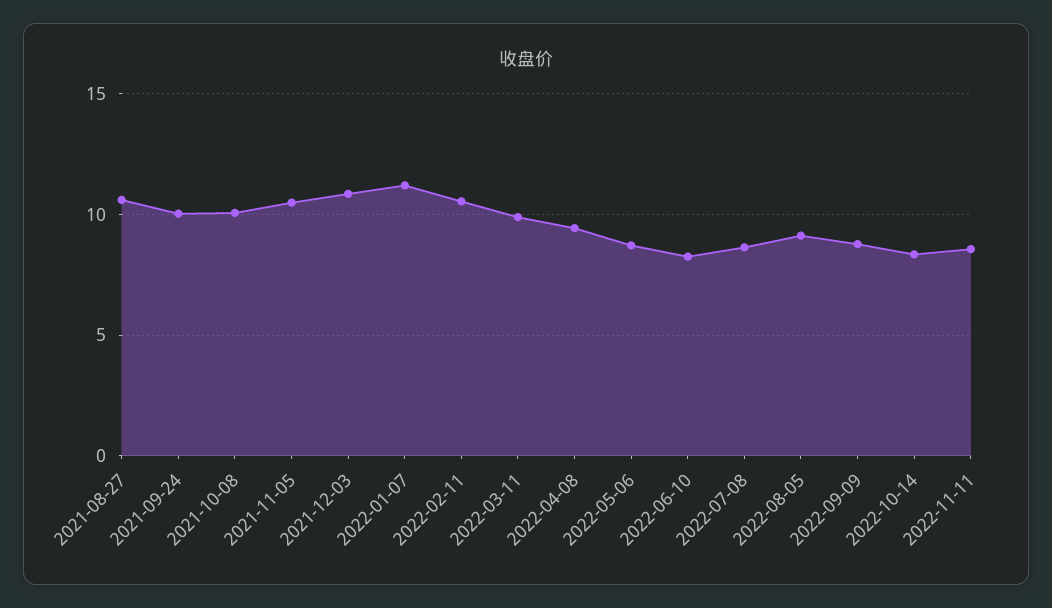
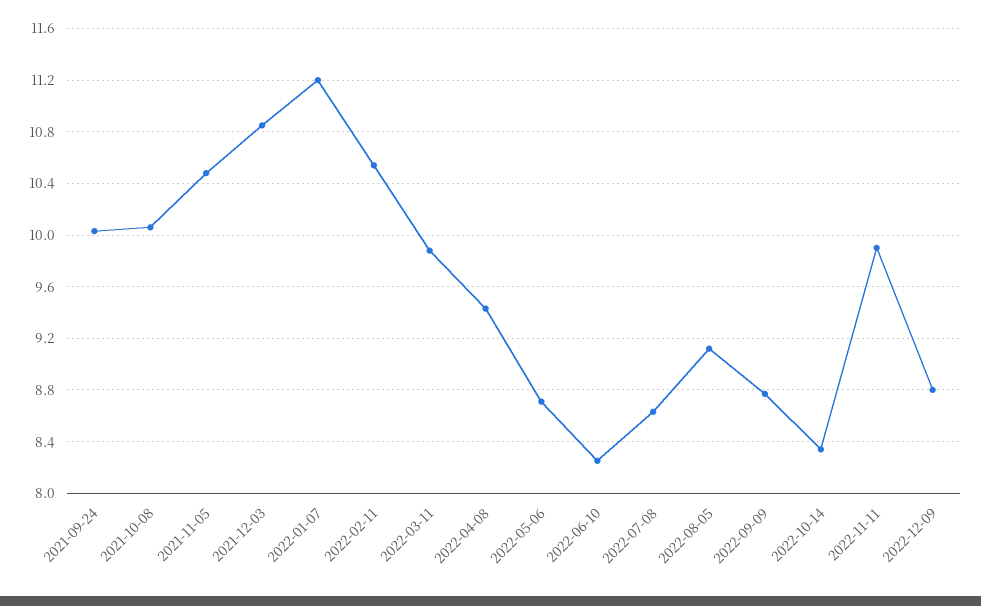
2021-08-27: 10.5 -> none
2022-11-11: 8.5 -> 9.9
2022-12-09: none -> 8.8

